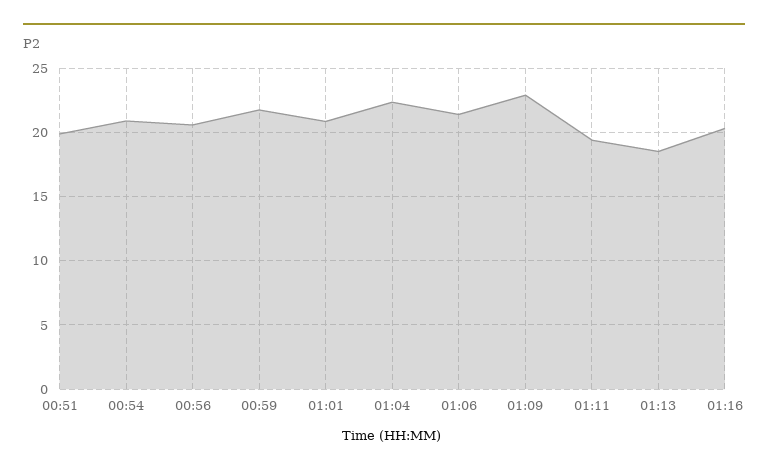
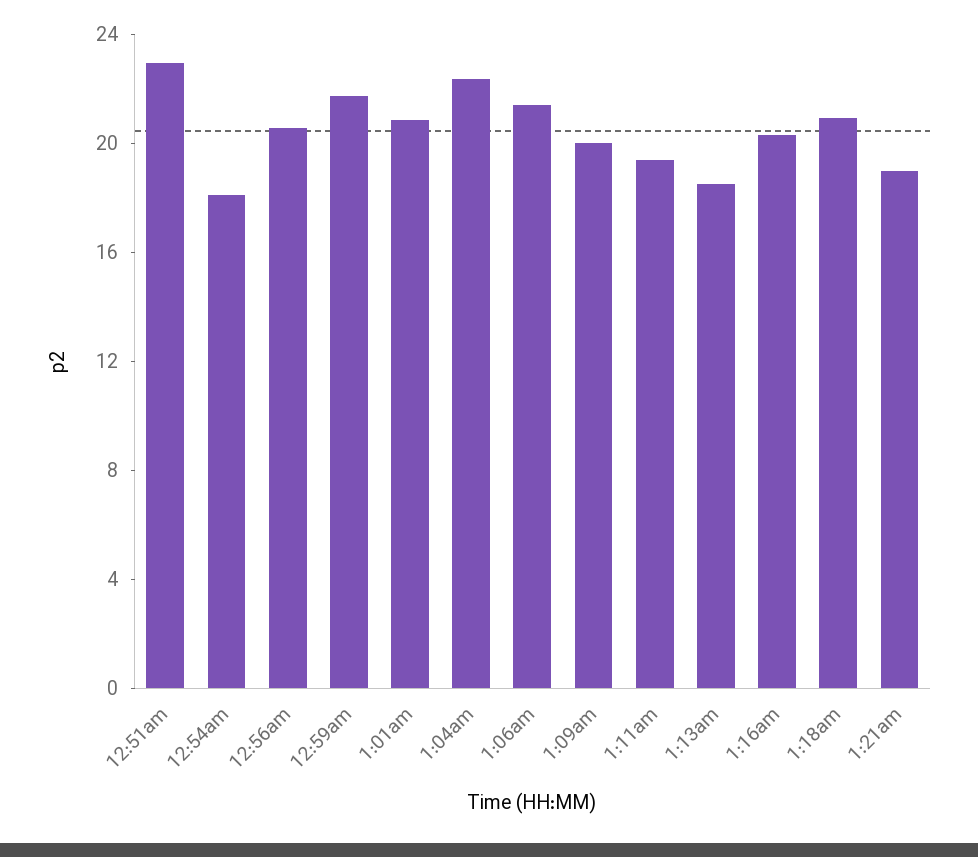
00:51: 20 -> 23
00:54: 21 -> 18
01:09: 23 -> 20
1:18am: none -> 21
1:21am: none -> 19

